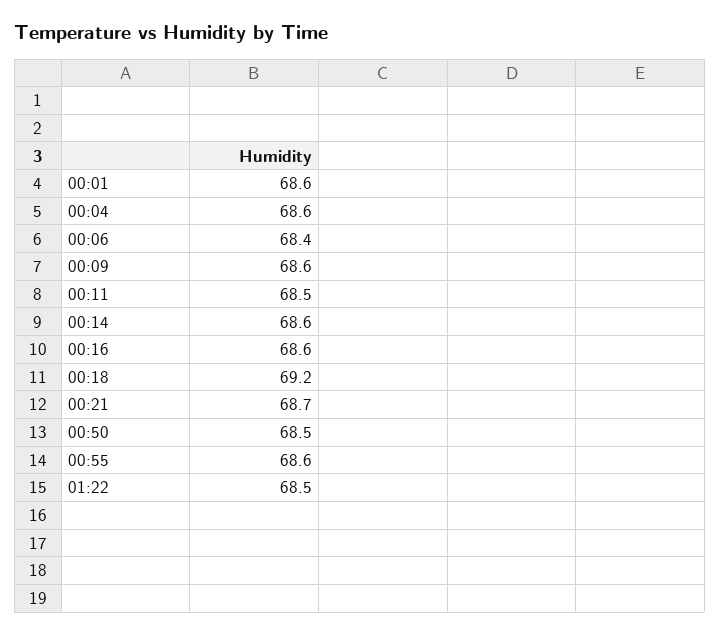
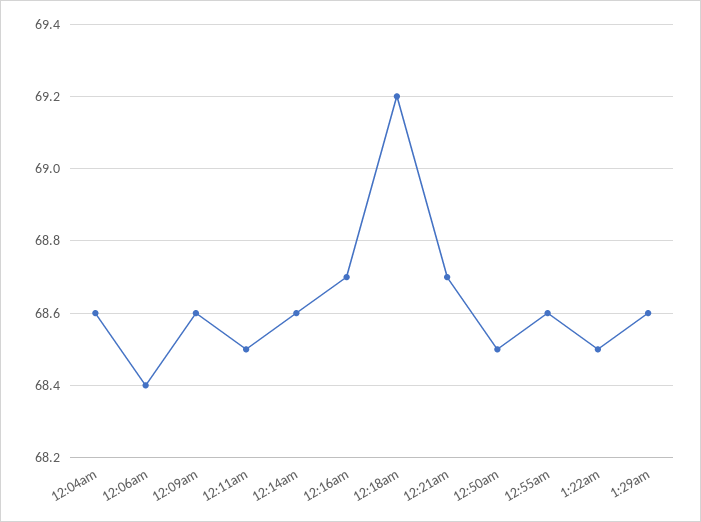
00:01: 68.6 -> none
00:16: 68.6 -> 68.7
1:29am: none -> 68.6

